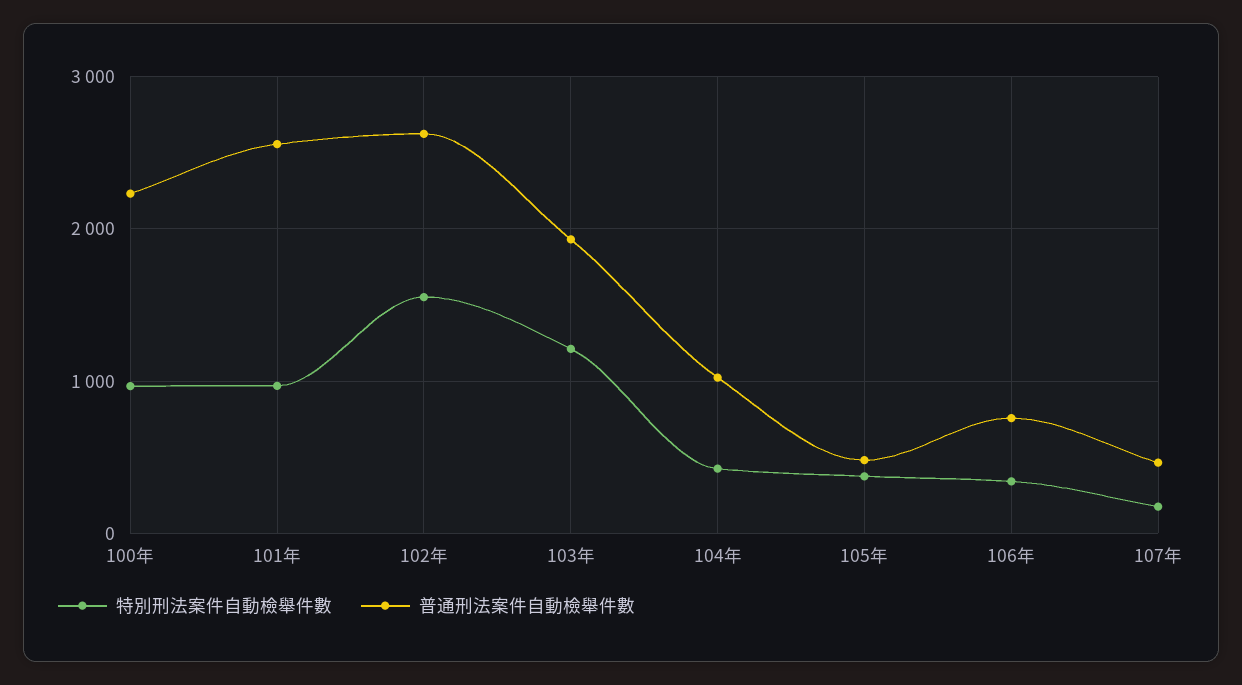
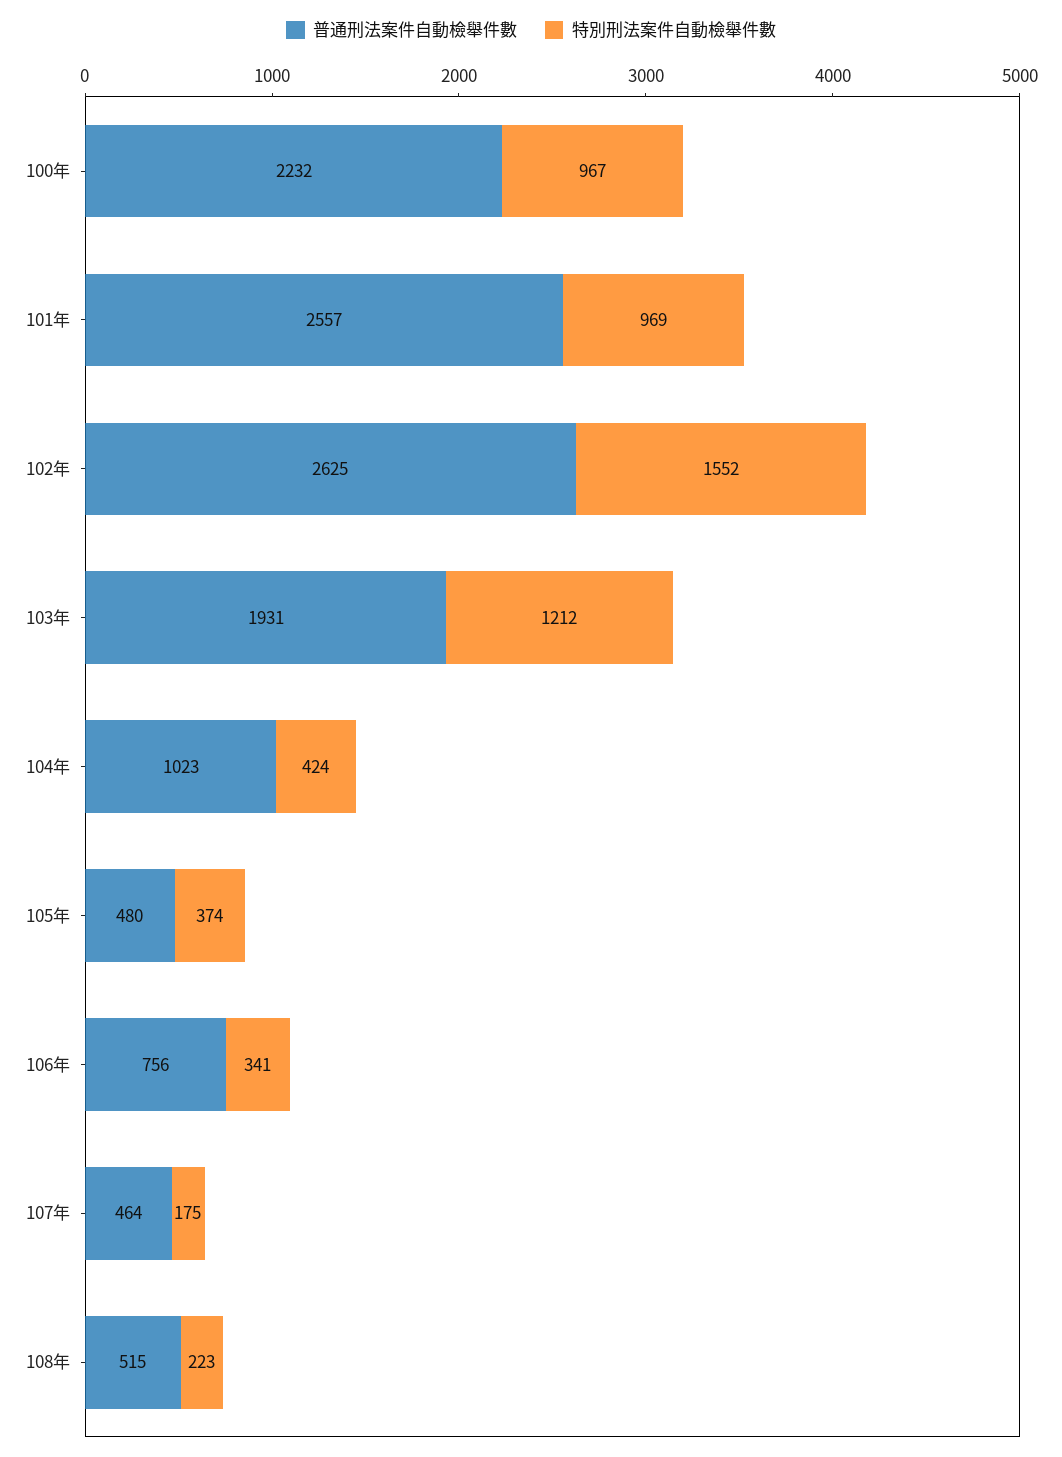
普通刑法案件自動檢舉件數, 108年: none -> 515
特別刑法案件自動檢舉件數, 108年: none -> 223

